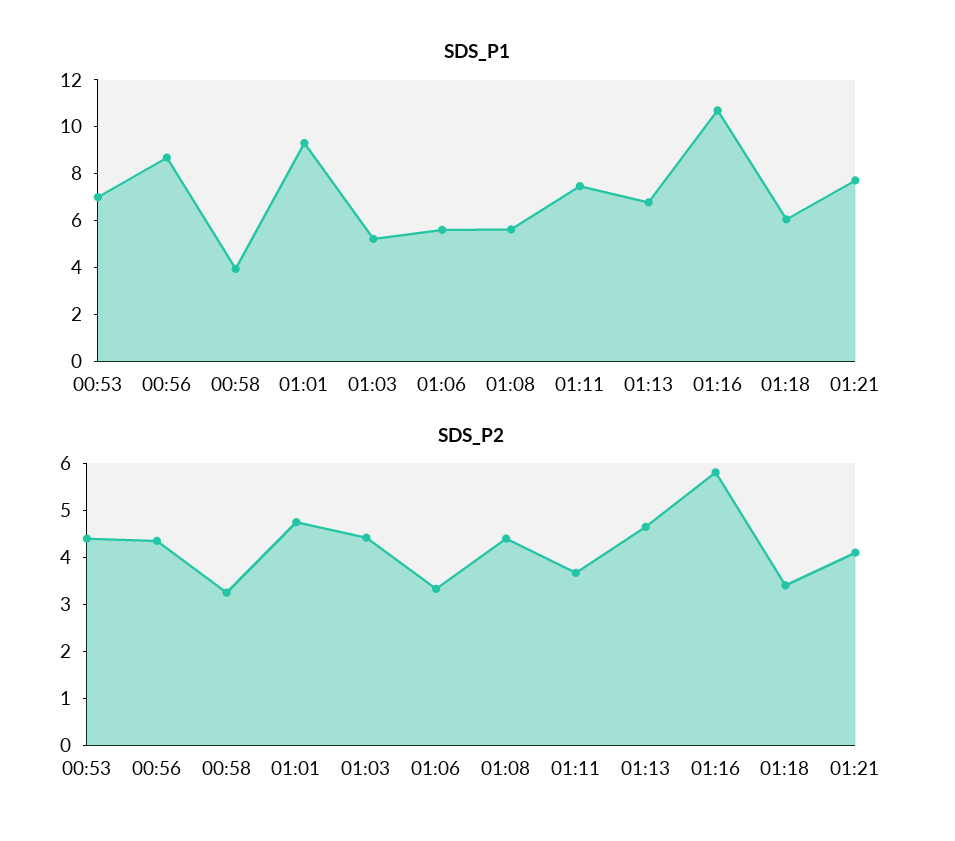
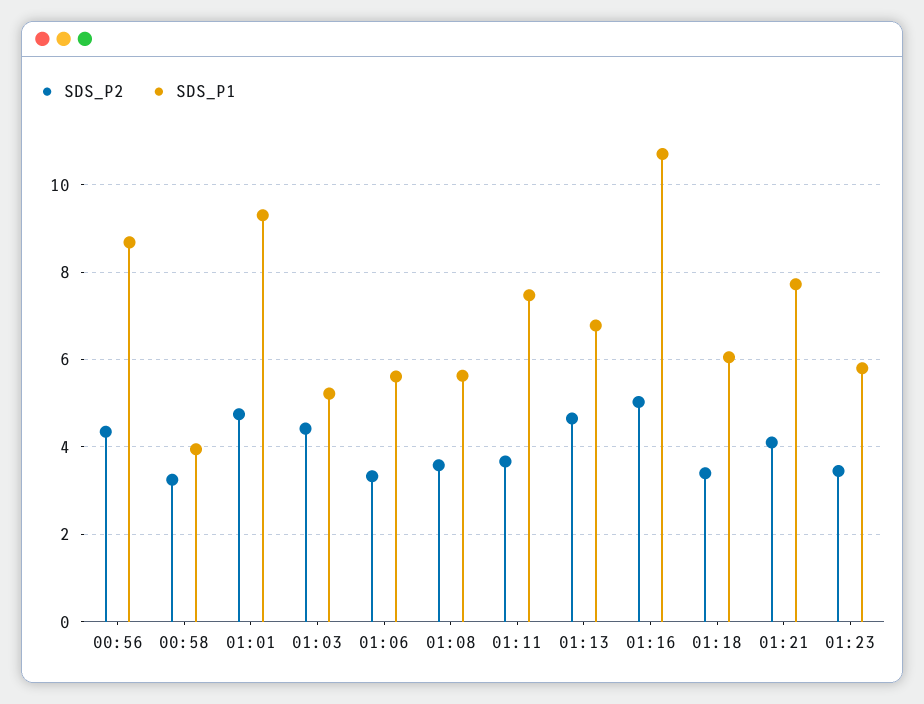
SDS_P1, 00:53: 7 -> none
SDS_P2, 00:53: 4.4 -> none
SDS_P2, 01:08: 4.4 -> 3.6
SDS_P2, 01:16: 5.8 -> 5
SDS_P2, 01:23: none -> 3.4
SDS_P1, 01:23: none -> 5.8

